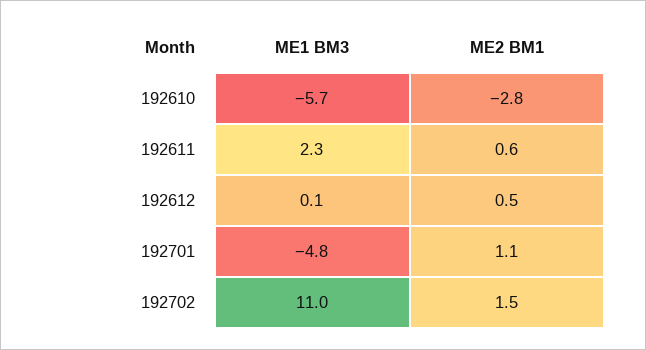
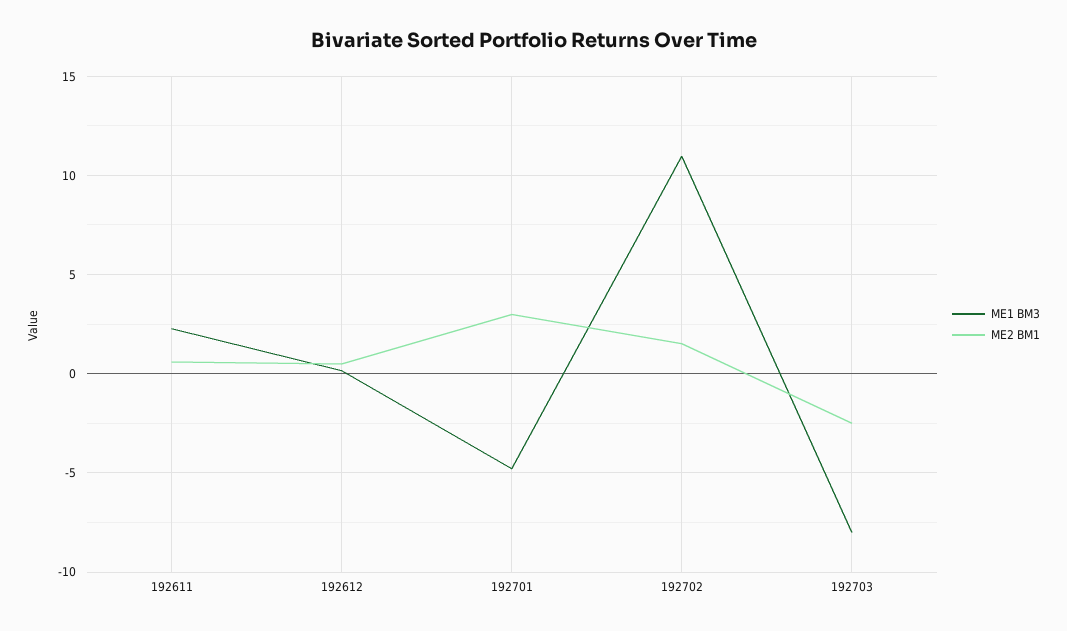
ME1 BM3, 192610: -5.7 -> none
ME2 BM1, 192610: -2.8 -> none
ME2 BM1, 192701: 1.1 -> 3
ME1 BM3, 192703: none -> -8
ME2 BM1, 192703: none -> -2.5

